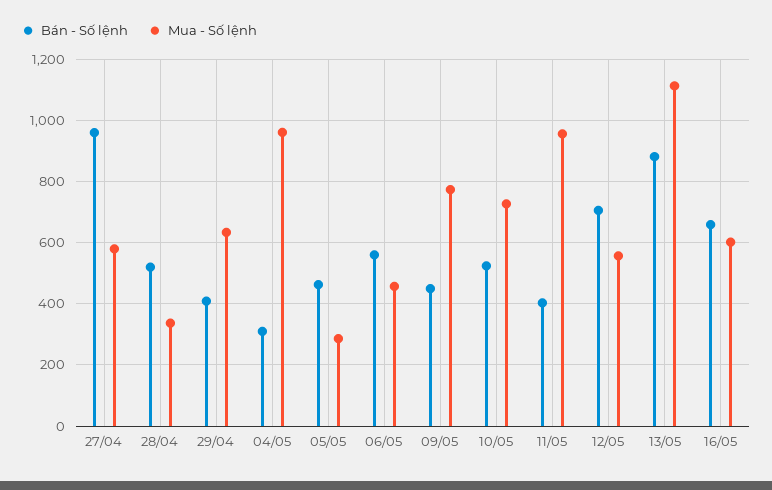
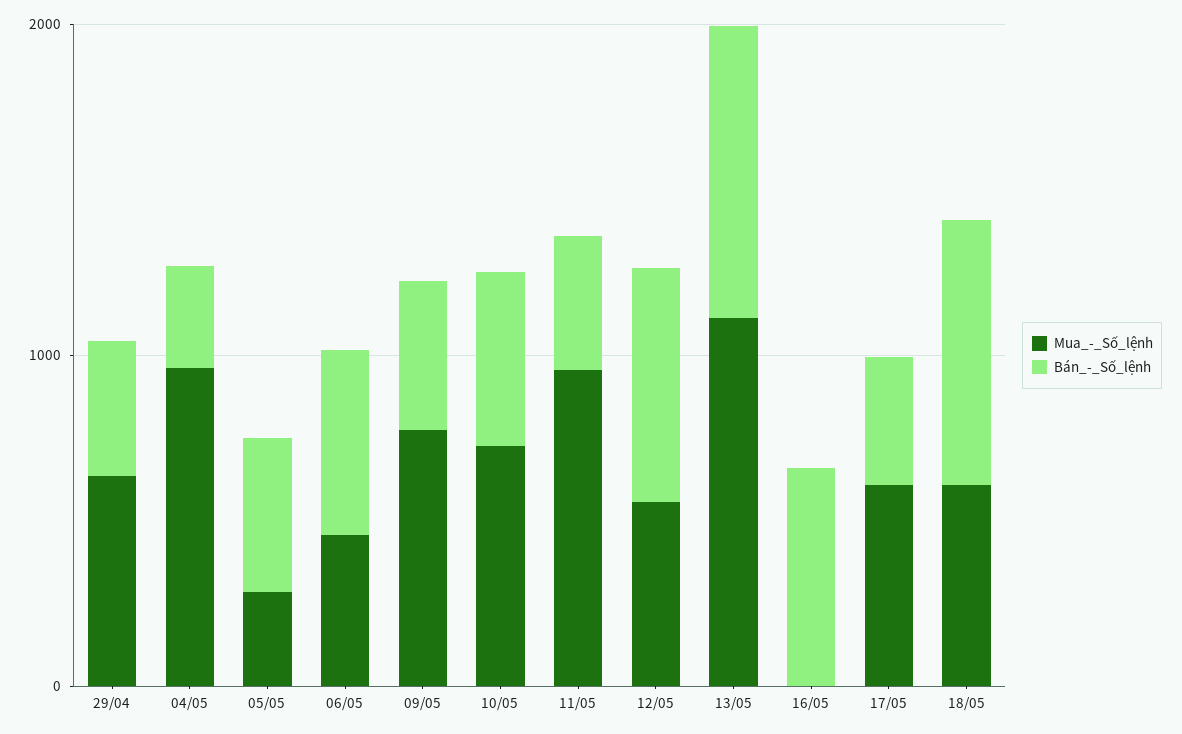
Bán - Số lệnh, 27/04: 960 -> none
Mua - Số lệnh, 27/04: 580 -> none
Bán - Số lệnh, 28/04: 520 -> none
Mua - Số lệnh, 28/04: 340 -> none
Mua - Số lệnh, 16/05: 600 -> 0
Mua - Số lệnh, 17/05: none -> 600
Bán - Số lệnh, 17/05: none -> 400
Mua - Số lệnh, 18/05: none -> 600
Bán - Số lệnh, 18/05: none -> 800

